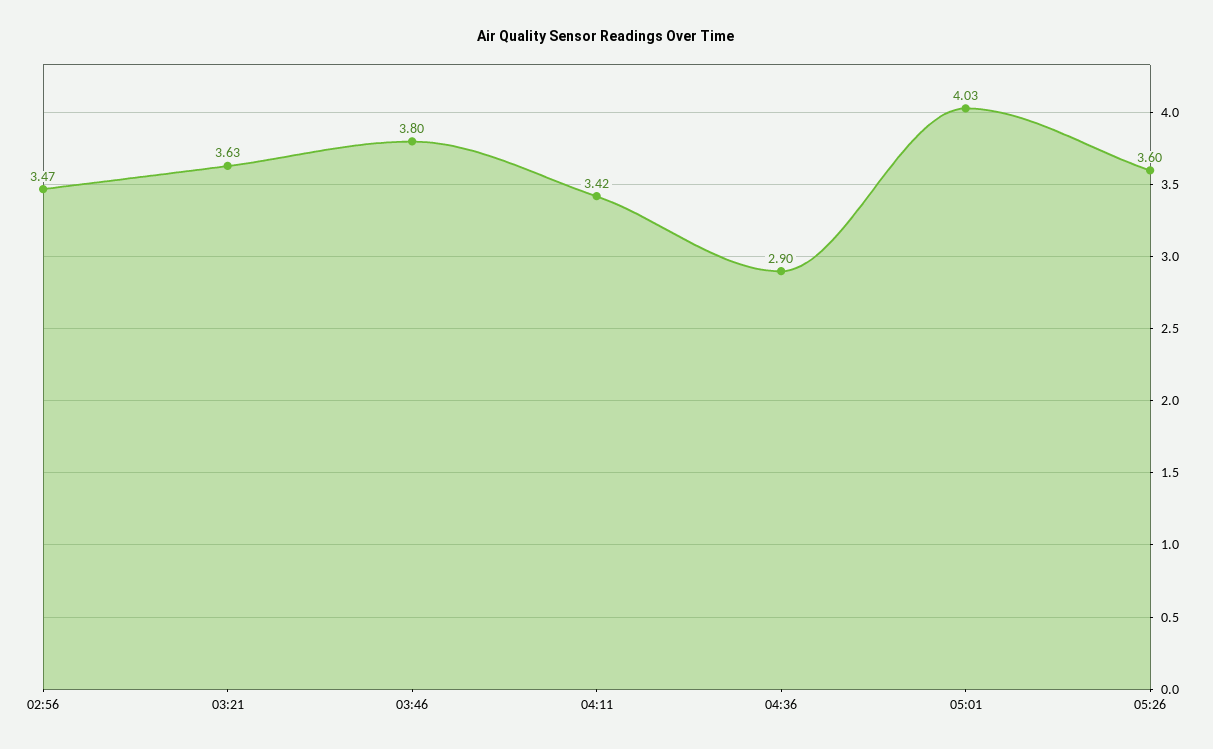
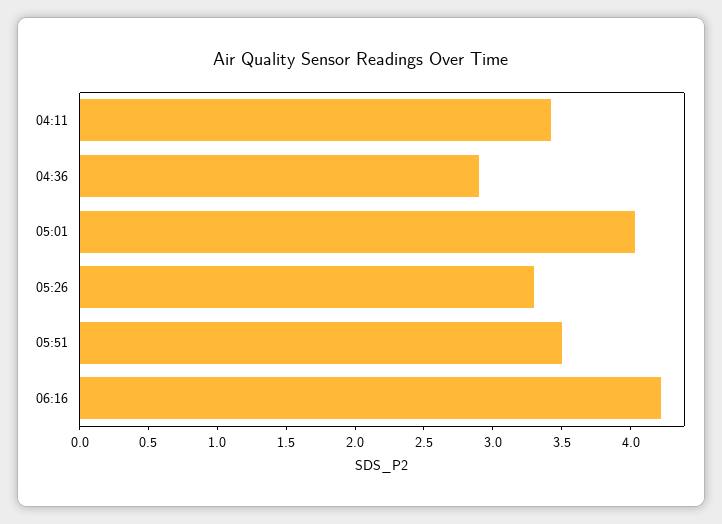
02:56: 3.47 -> none
03:21: 3.63 -> none
03:46: 3.8 -> none
05:26: 3.6 -> 3.3
05:51: none -> 3.5
06:16: none -> 4.2

